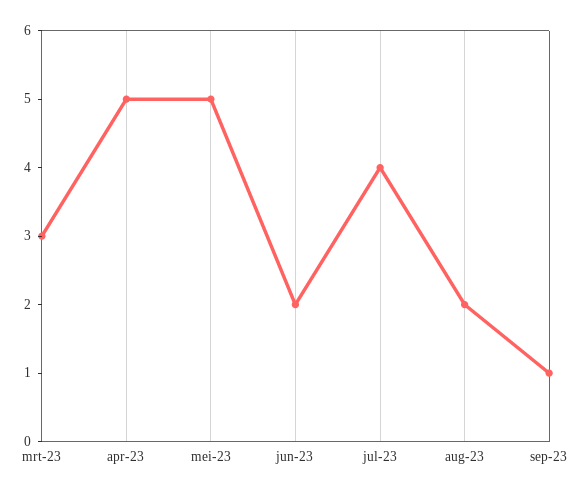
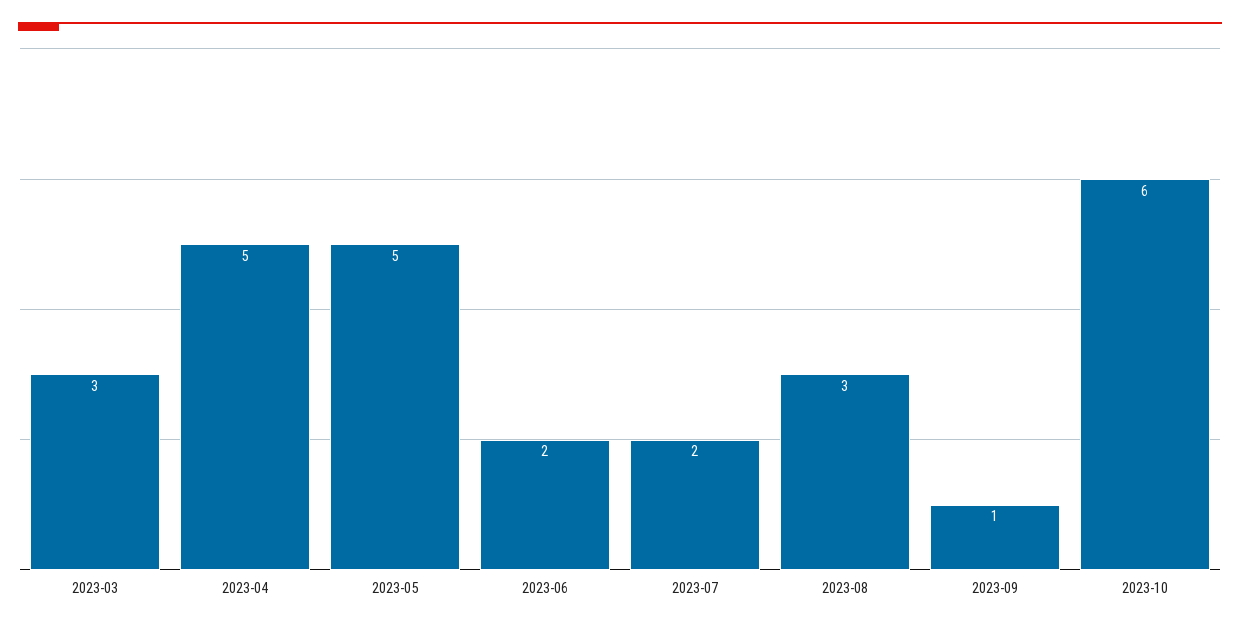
jul-23: 4 -> 2
aug-23: 2 -> 3
2023-10: none -> 6

